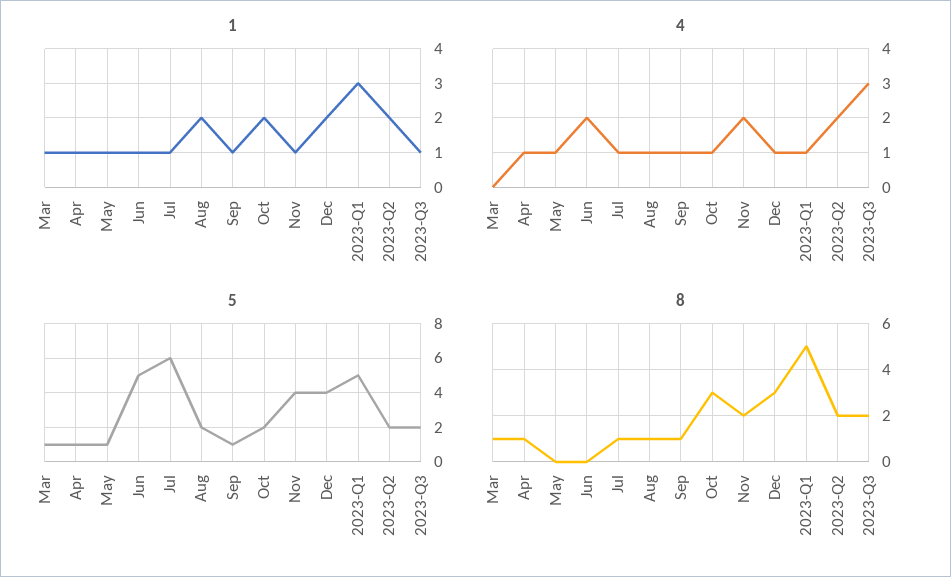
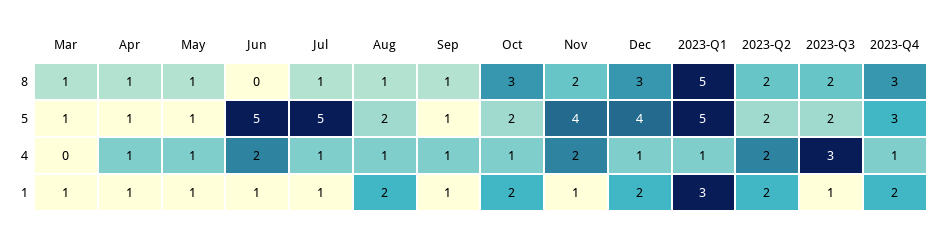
5, Jul: 6 -> 5
8, May: 0 -> 1
8, 2023-Q4: none -> 3
5, 2023-Q4: none -> 3
4, 2023-Q4: none -> 1
1, 2023-Q4: none -> 2

